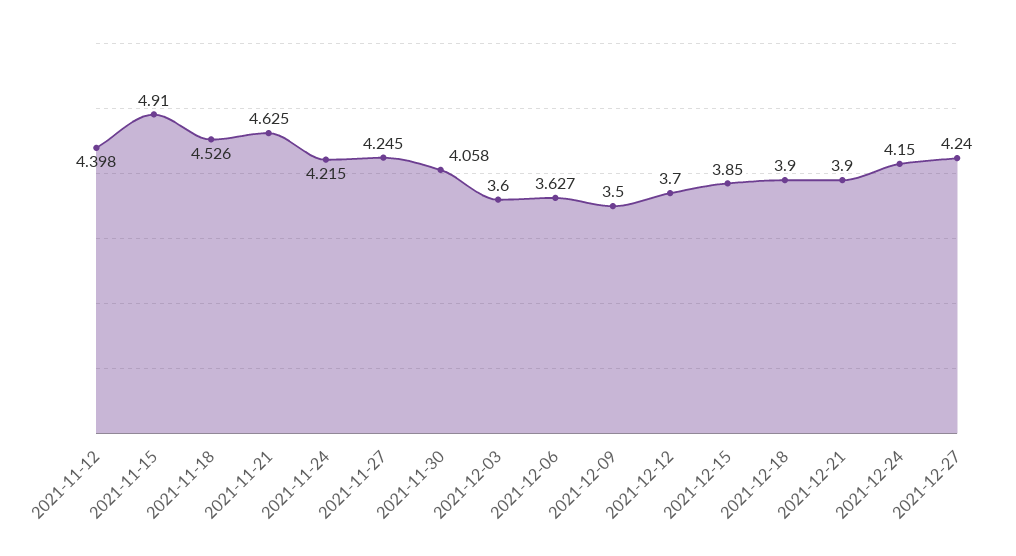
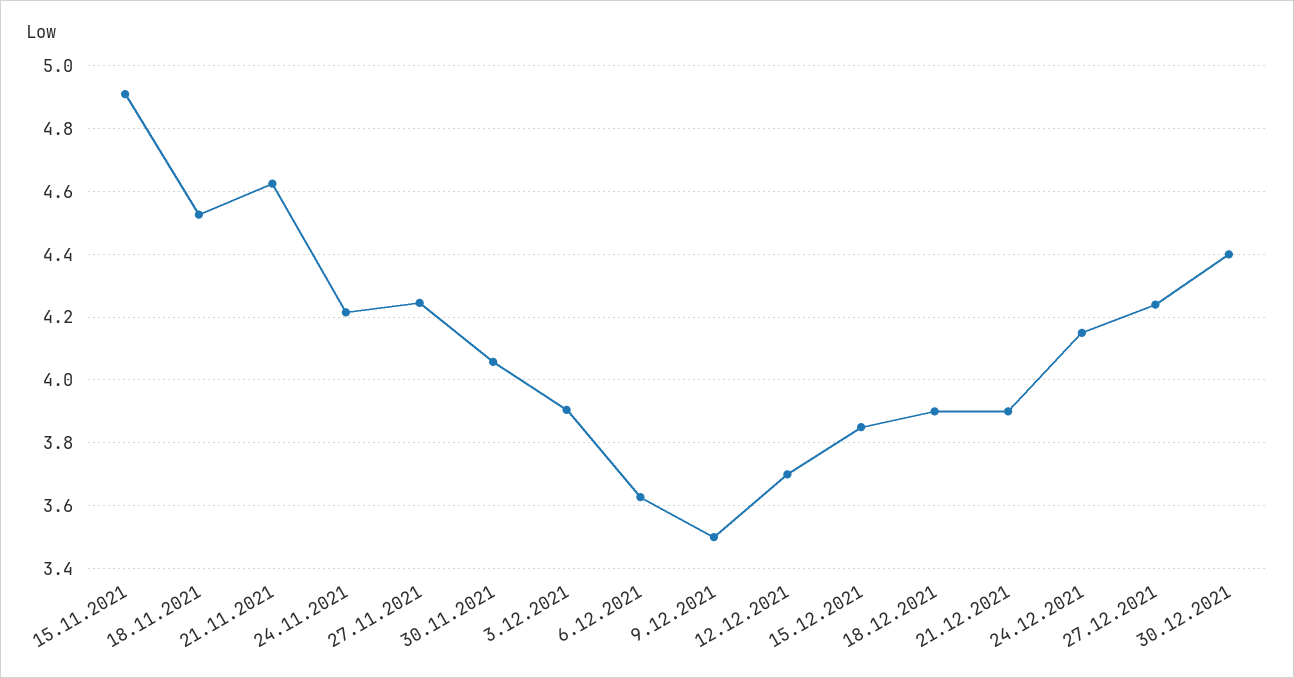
2021-11-12: 4.398 -> none
2021-12-03: 3.6 -> 3.9
30.12.2021: none -> 4.4

